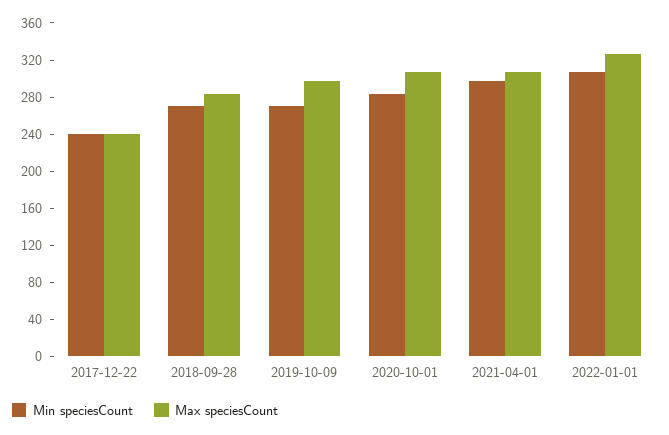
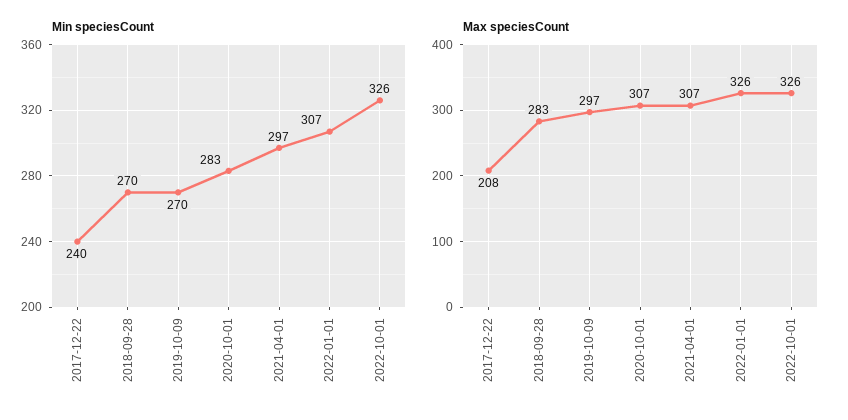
Max speciesCount, 2017-12-22: 240 -> 208
Min speciesCount, 2022-10-01: none -> 326
Max speciesCount, 2022-10-01: none -> 326

